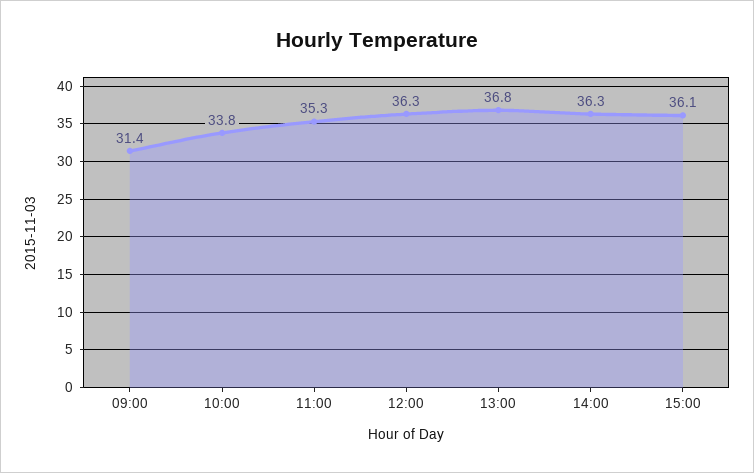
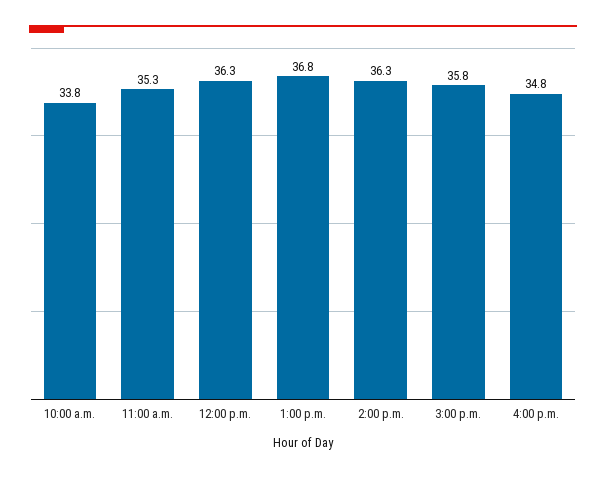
09:00: 31.4 -> none
15:00: 36.1 -> 35.8
4:00 p.m.: none -> 34.8

